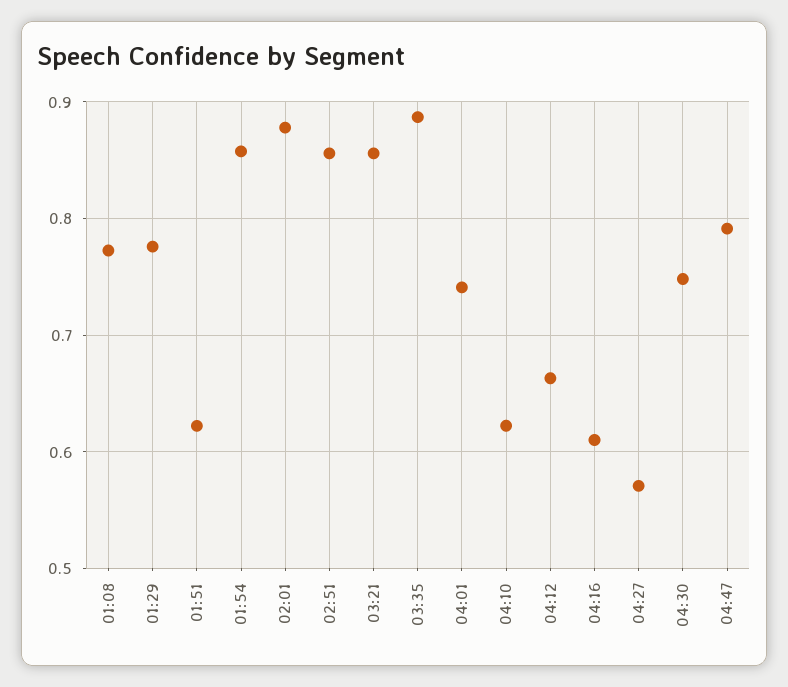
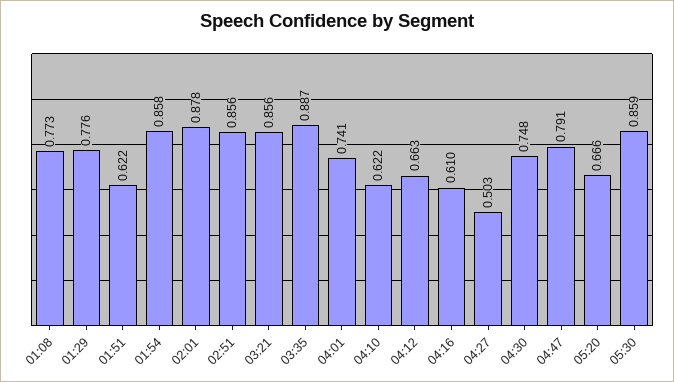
04:27: 0.57 -> 0.503
05:20: none -> 0.666
05:30: none -> 0.859

